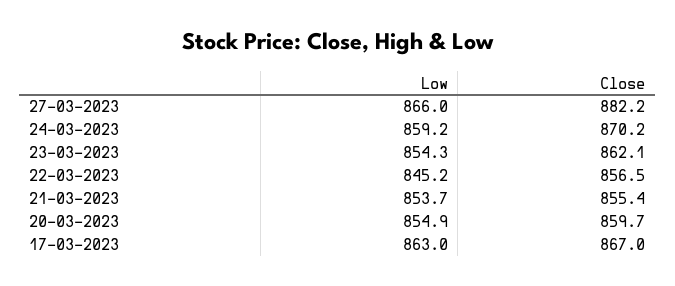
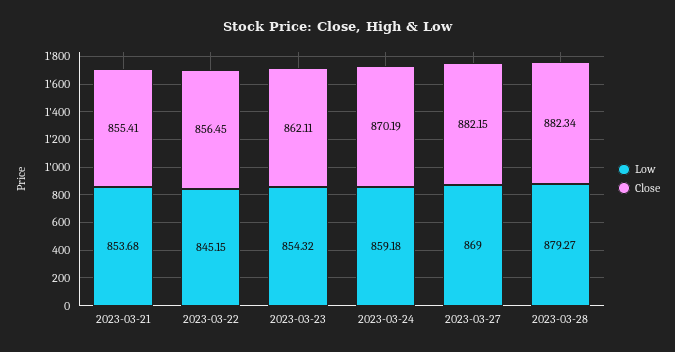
Low, 27-03-2023: 866 -> 869
Low, 20-03-2023: 854.9 -> none
Close, 20-03-2023: 859.7 -> none
Low, 17-03-2023: 863 -> none
Close, 17-03-2023: 867 -> none
Low, 2023-03-28: none -> 879.27
Close, 2023-03-28: none -> 882.34

